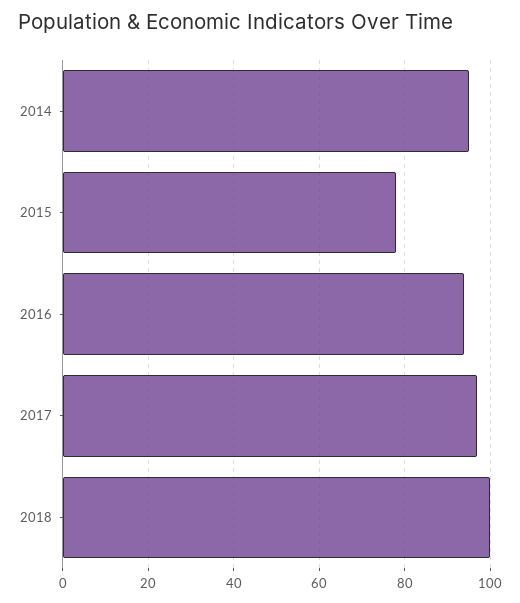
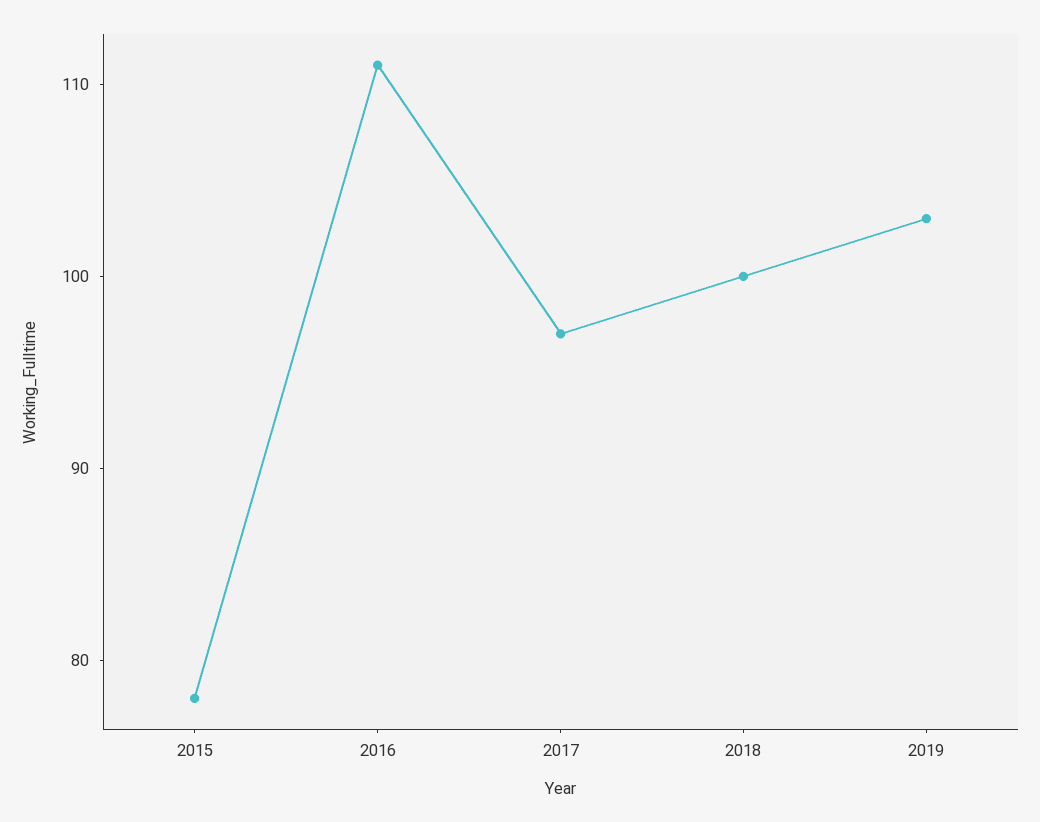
2014: 95 -> none
2016: 95 -> 111
2019: none -> 103

